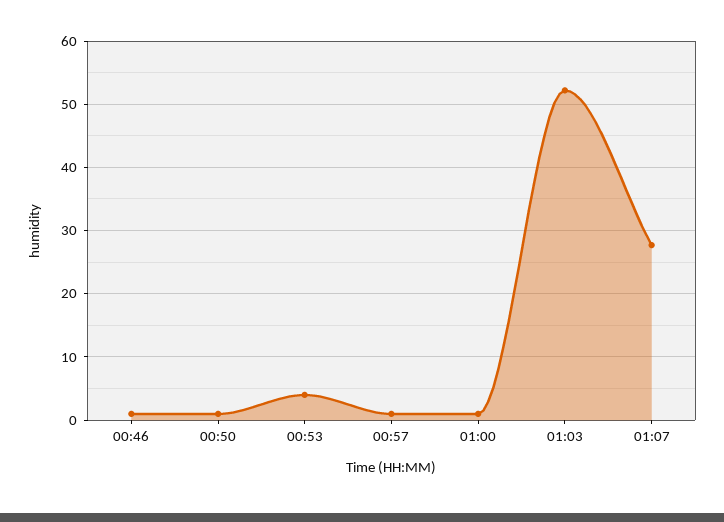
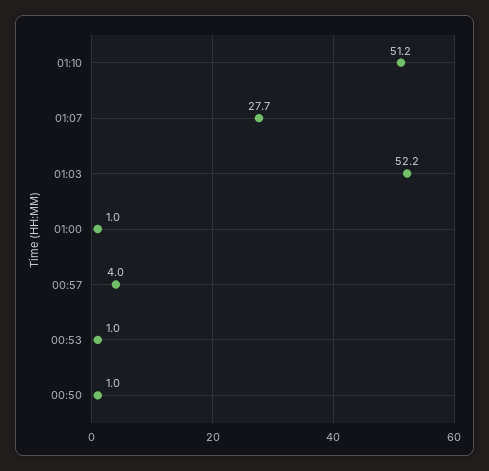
00:46: 1 -> none
00:53: 4 -> 1
00:57: 1 -> 4
01:10: none -> 51.2

